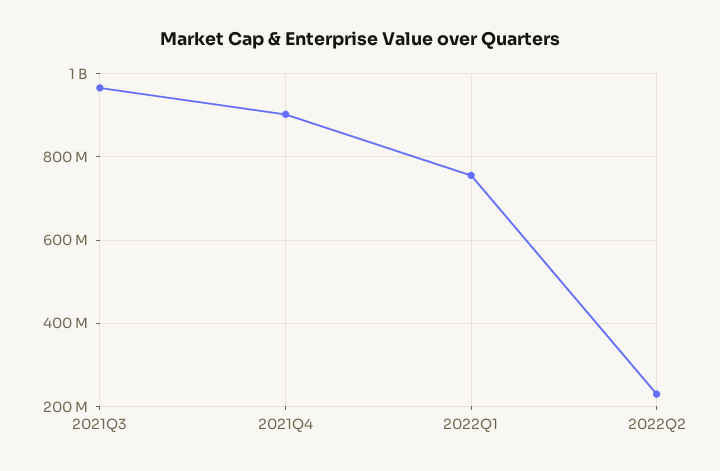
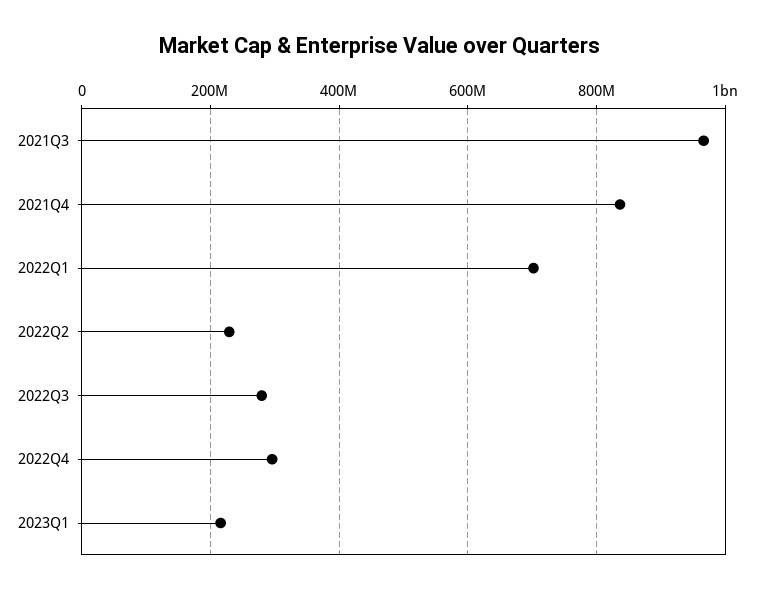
2021Q4: 900000000 -> 840000000
2022Q1: 760000000 -> 700000000
2022Q3: none -> 280000000
2022Q4: none -> 300000000
2023Q1: none -> 220000000

